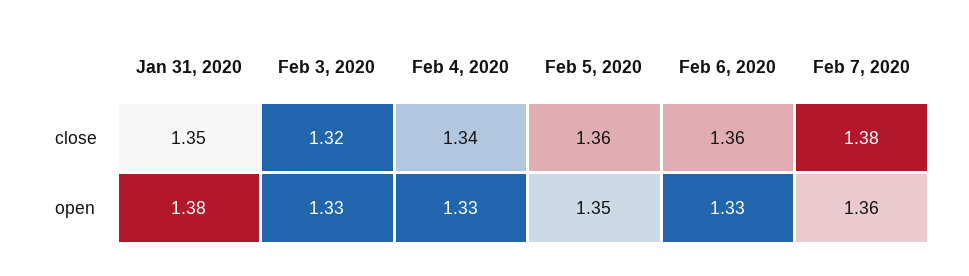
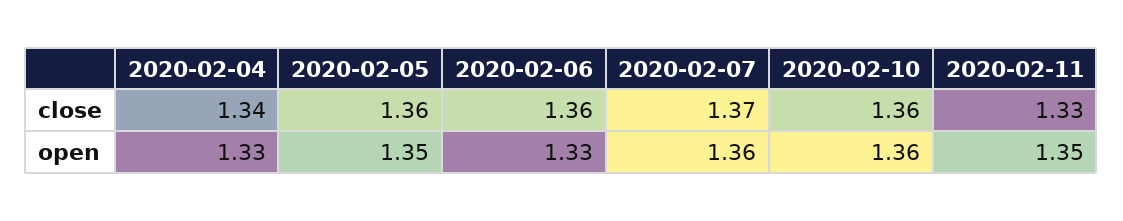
Jan 31, 2020, close: 1.35 -> none
Feb 3, 2020, close: 1.32 -> none
Feb 7, 2020, close: 1.38 -> 1.37
Jan 31, 2020, open: 1.38 -> none
Feb 3, 2020, open: 1.33 -> none
2020-02-10, close: none -> 1.36
2020-02-11, close: none -> 1.33
2020-02-10, open: none -> 1.36
2020-02-11, open: none -> 1.35

